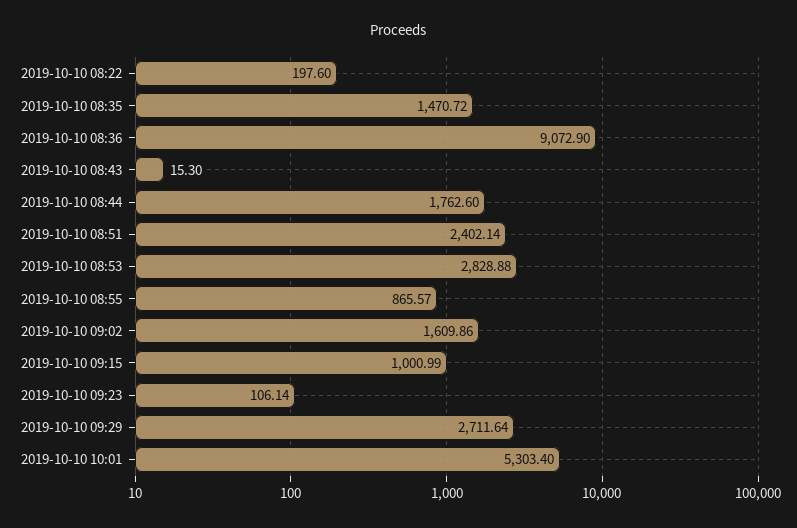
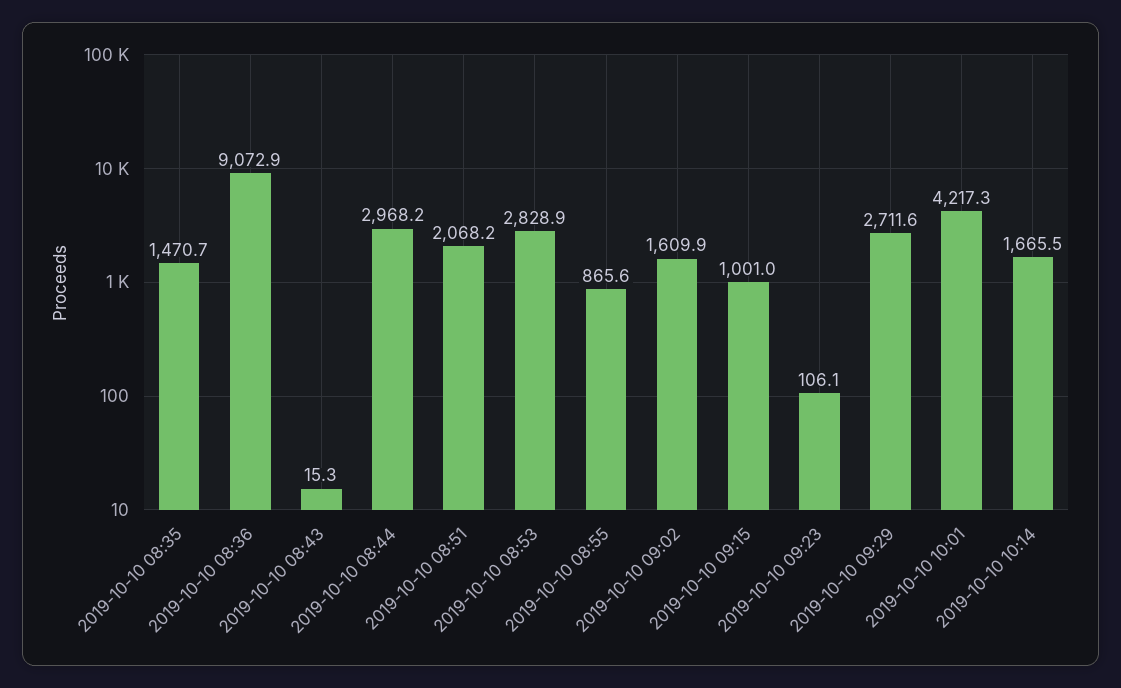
2019-10-10 08:22: 197.6 -> none
2019-10-10 08:44: 1762.6 -> 2968.2
2019-10-10 08:51: 2402.14 -> 2068.2
2019-10-10 10:01: 5303.4 -> 4217.3
2019-10-10 10:14: none -> 1665.5

